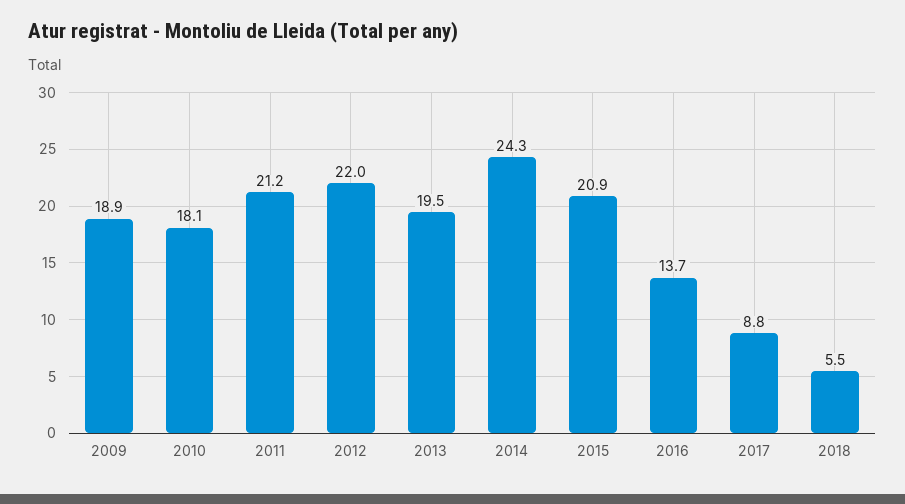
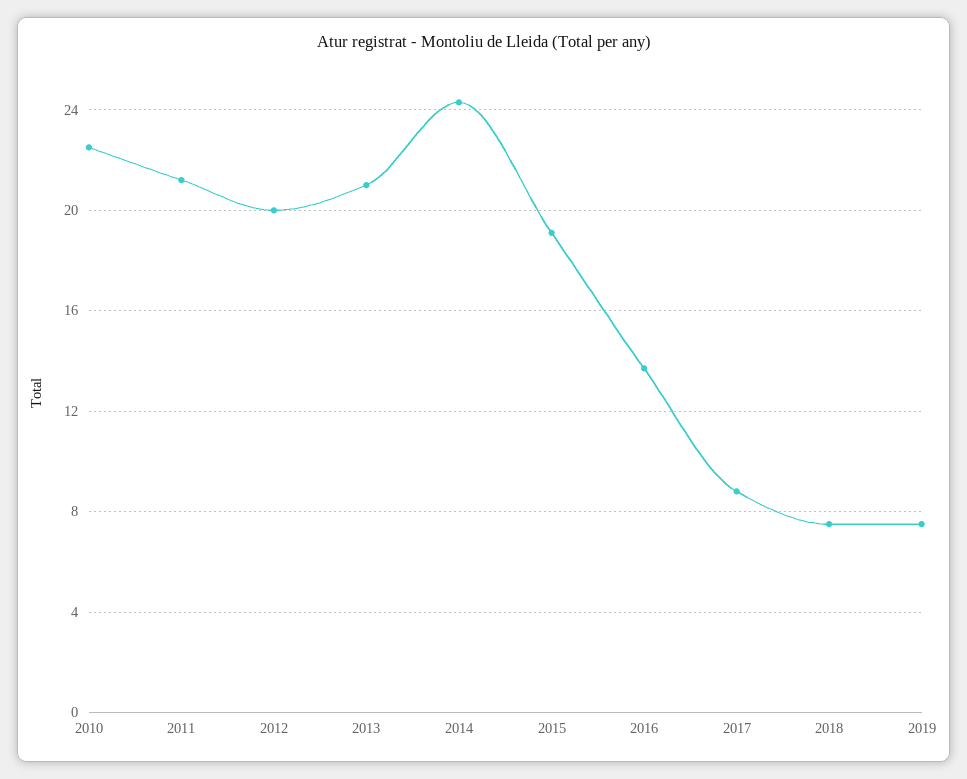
2009: 18.9 -> none
2010: 18.1 -> 22.5
2012: 22 -> 20
2013: 19.5 -> 21
2015: 20.9 -> 19
2018: 5.5 -> 7.5
2019: none -> 7.5

